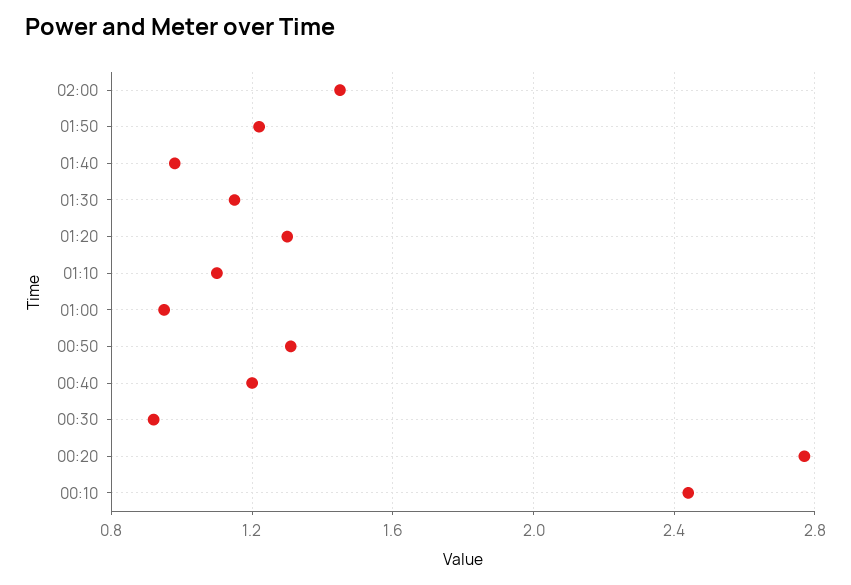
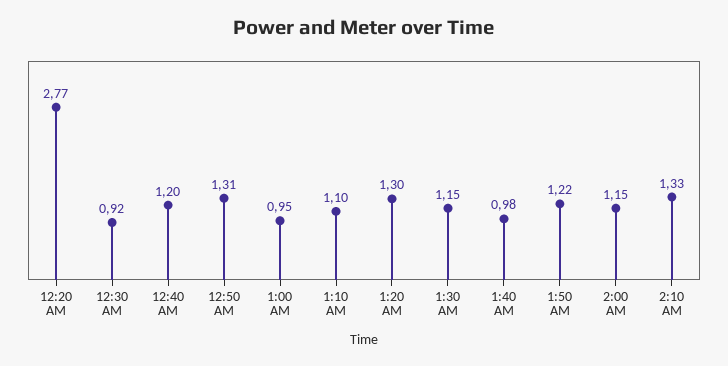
02:00: 1.45 -> 1.15
00:10: 2.45 -> none
2:10 AM: none -> 1.33

